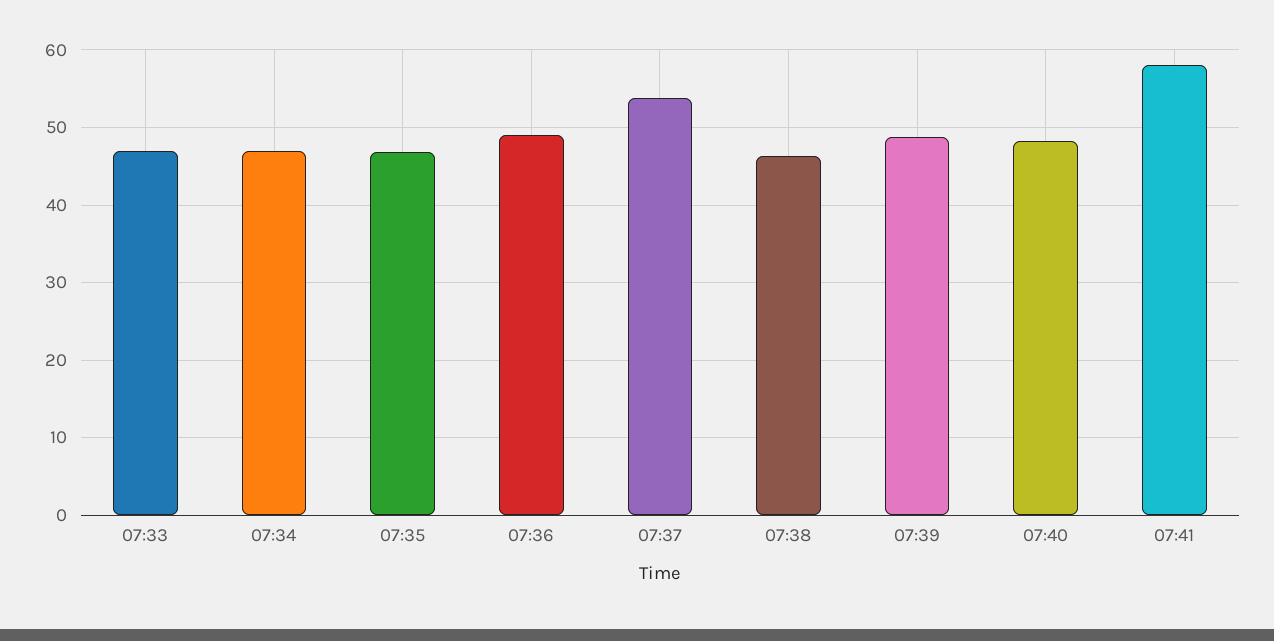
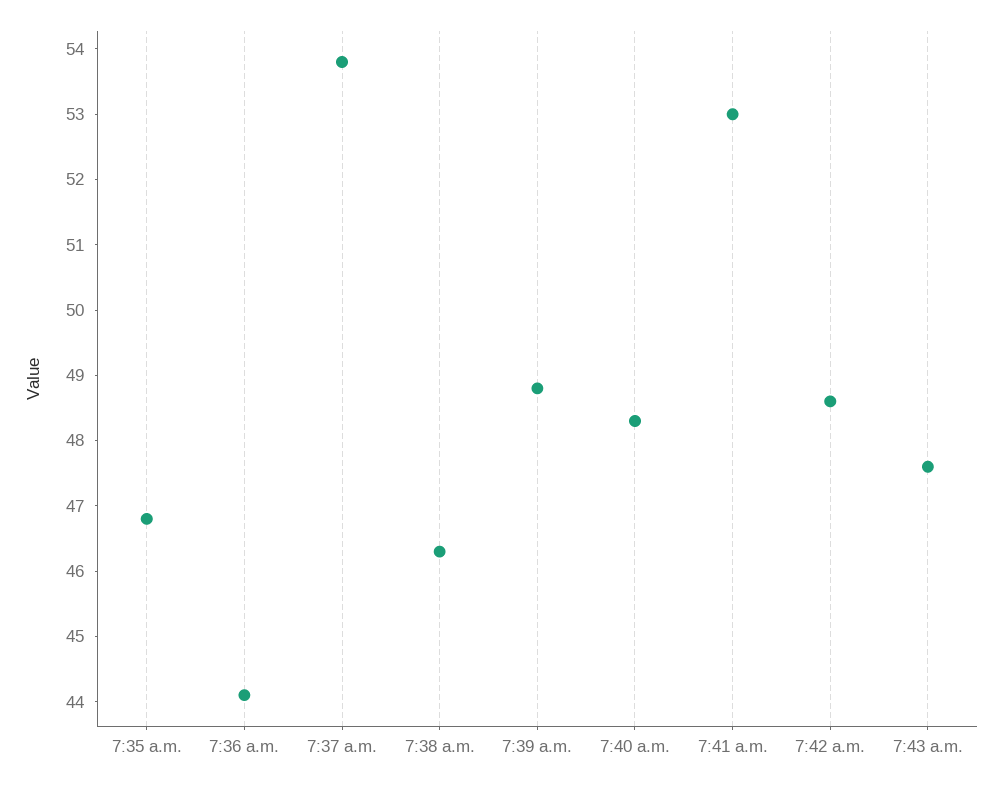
07:33: 47 -> none
07:34: 47 -> none
07:36: 49 -> 44
07:41: 58 -> 53
7:42 a.m.: none -> 48.5
7:43 a.m.: none -> 47.5

